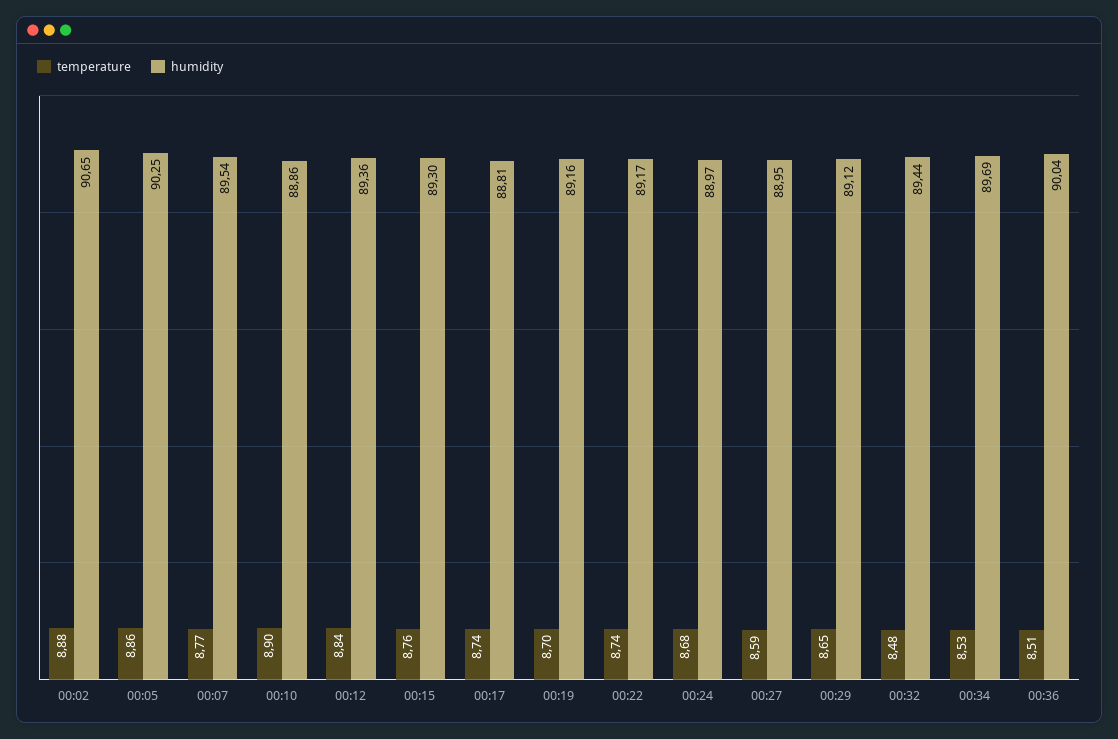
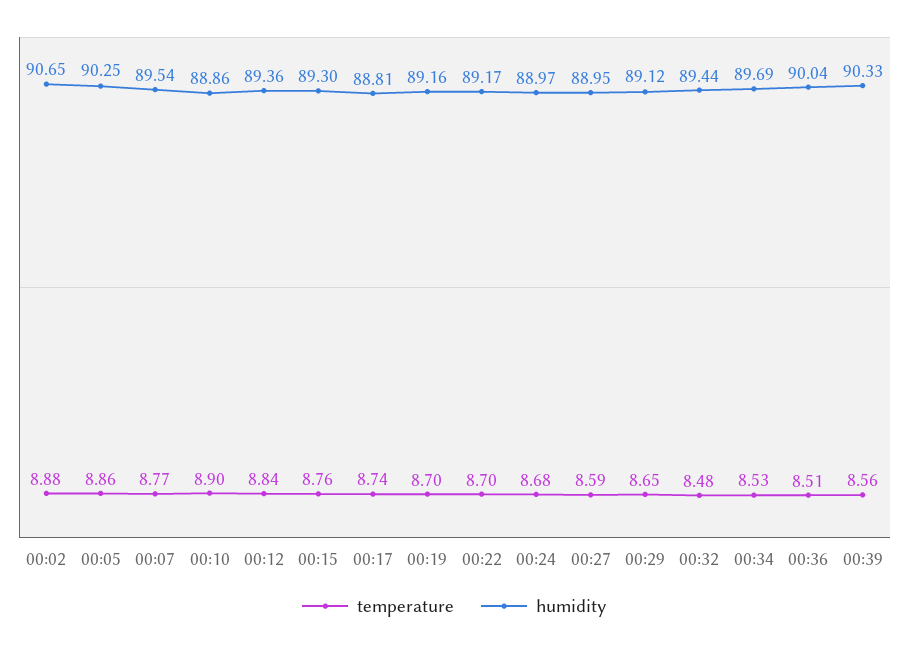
temperature, 00:22: 8.74 -> 8.7
temperature, 00:39: none -> 8.56
humidity, 00:39: none -> 90.33

